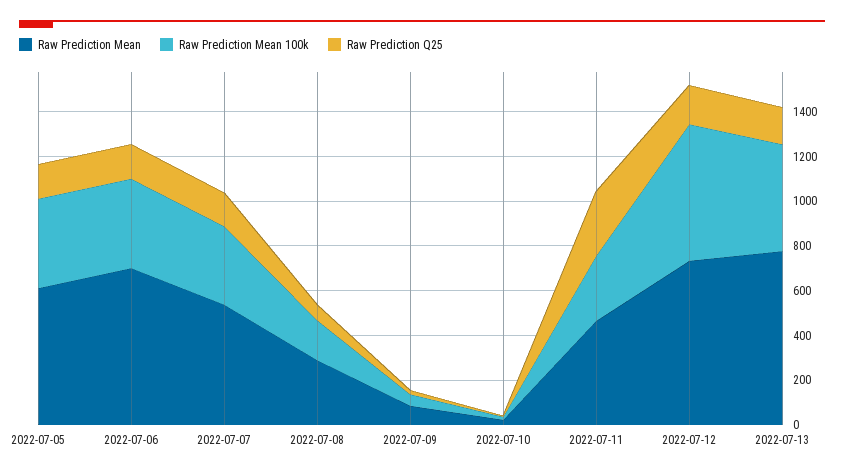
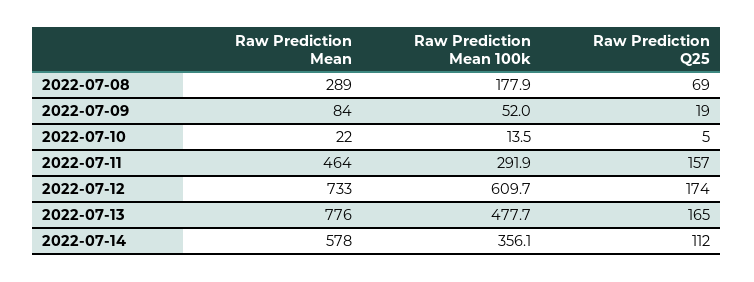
Raw Prediction Mean, 2022-07-05: 600 -> none
Raw Prediction Mean 100k, 2022-07-05: 400 -> none
Raw Prediction Q25, 2022-07-05: 150 -> none
Raw Prediction Mean, 2022-07-06: 700 -> none
Raw Prediction Mean 100k, 2022-07-06: 400 -> none
Raw Prediction Q25, 2022-07-06: 150 -> none
Raw Prediction Mean, 2022-07-07: 550 -> none
Raw Prediction Mean 100k, 2022-07-07: 350 -> none
Raw Prediction Q25, 2022-07-07: 150 -> none
Raw Prediction Q25, 2022-07-11: 300 -> 157
Raw Prediction Mean, 2022-07-14: none -> 578
Raw Prediction Mean 100k, 2022-07-14: none -> 356.1
Raw Prediction Q25, 2022-07-14: none -> 112

